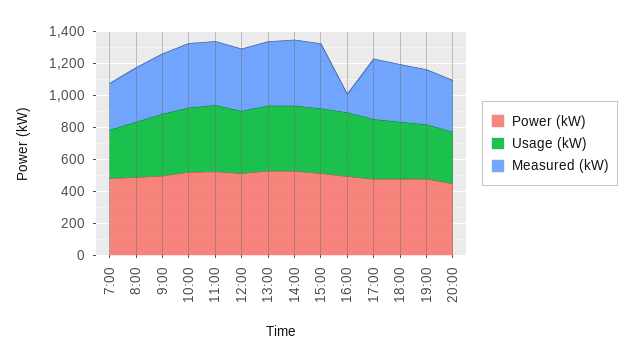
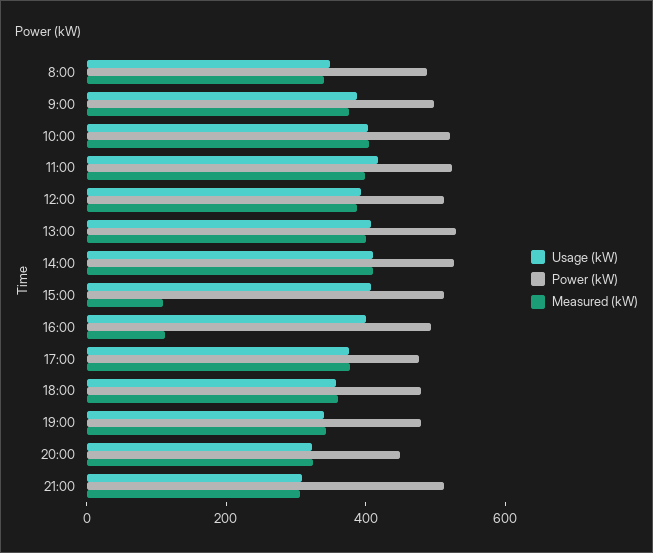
Power (kW), 7:00: 500 -> none
Usage (kW), 7:00: 300 -> none
Measured (kW), 7:00: 300 -> none
Measured (kW), 15:00: 400 -> 100
Usage (kW), 21:00: none -> 300
Power (kW), 21:00: none -> 500
Measured (kW), 21:00: none -> 300

